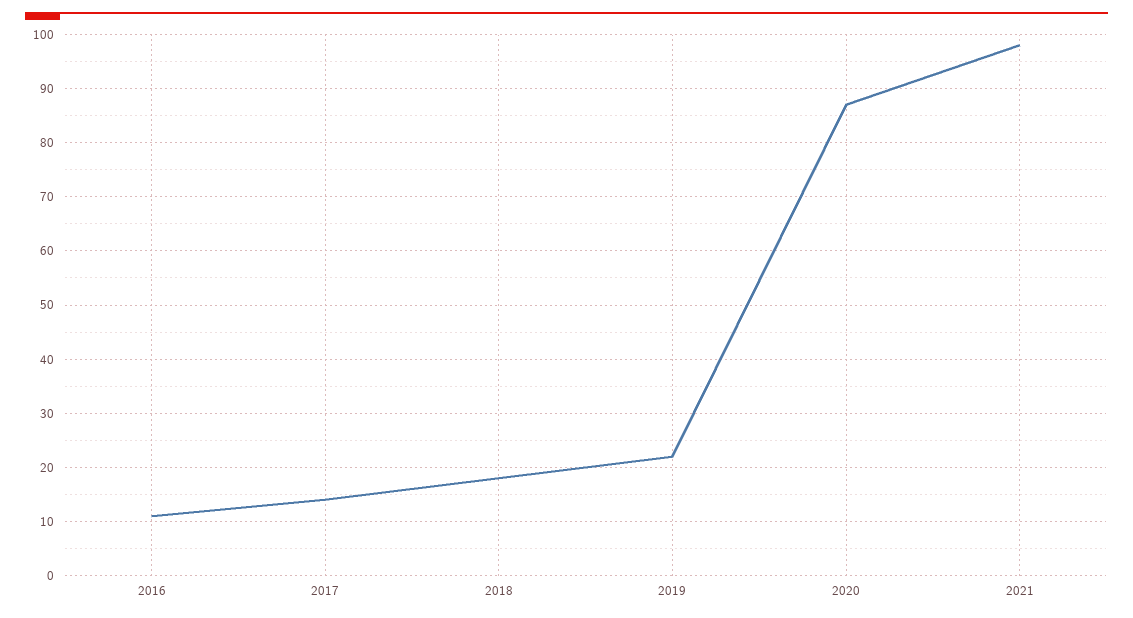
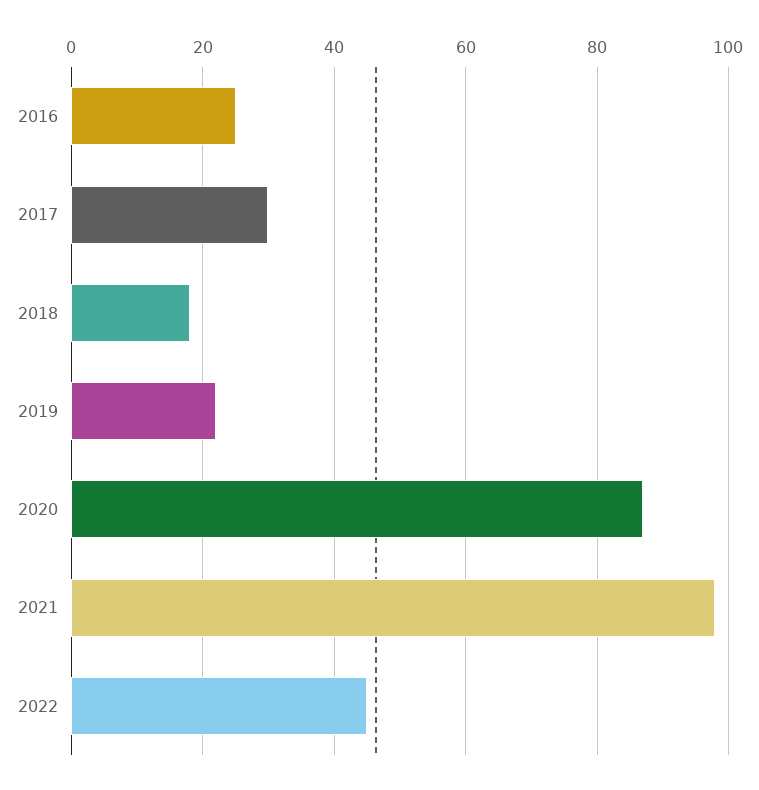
2016: 10 -> 25
2017: 15 -> 30
2022: none -> 45

